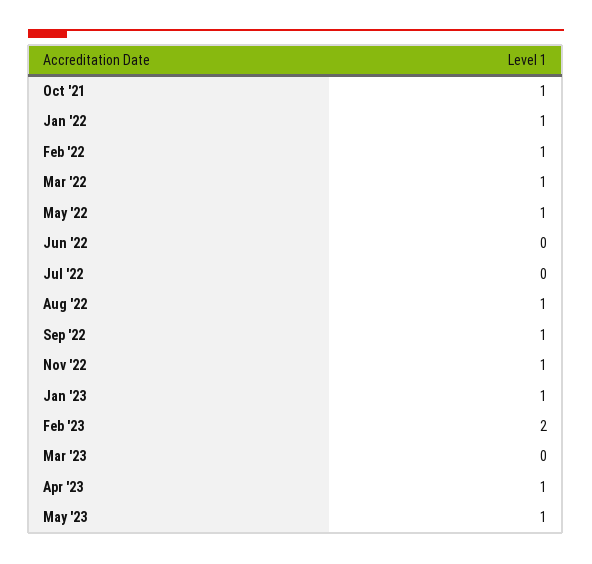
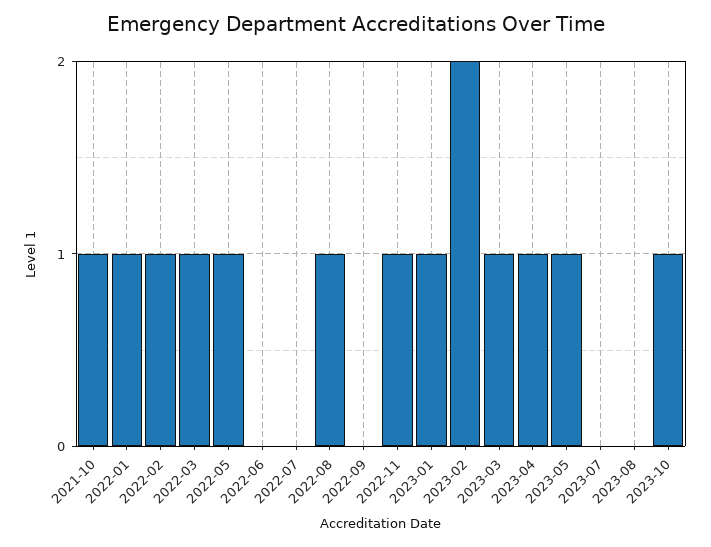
Sep '22: 1 -> 0
Mar '23: 0 -> 1
2023-07: none -> 0
2023-08: none -> 0
2023-10: none -> 1

